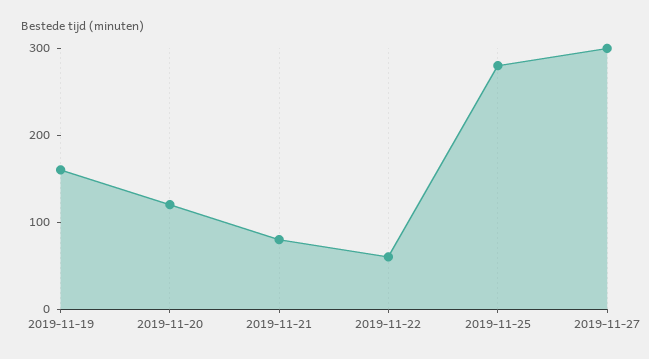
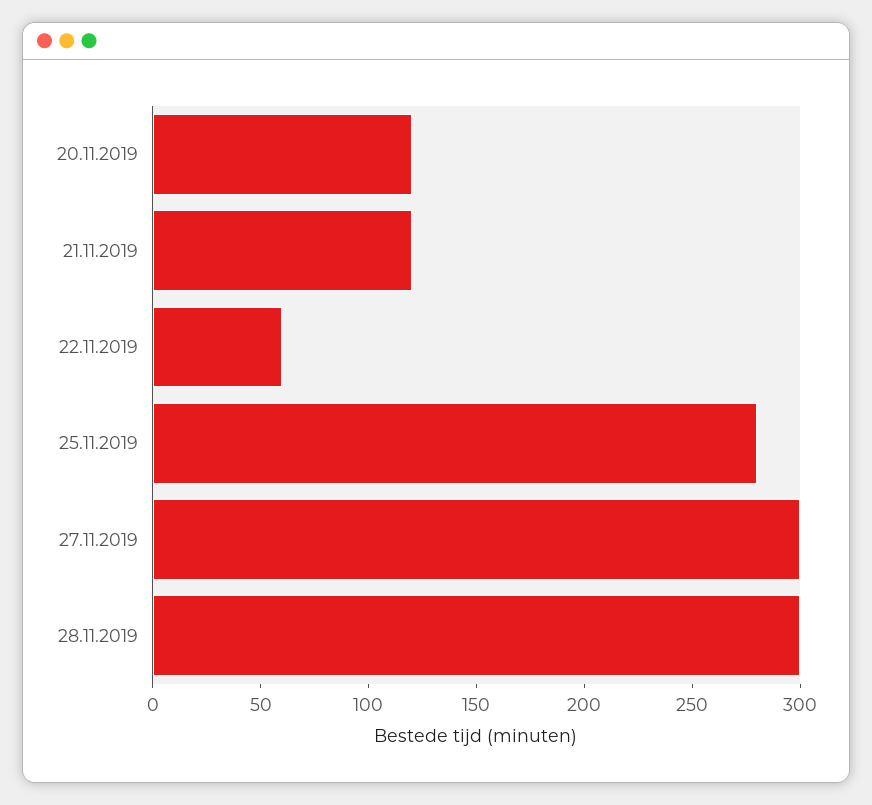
2019-11-19: 160 -> none
2019-11-21: 80 -> 120
28.11.2019: none -> 300

